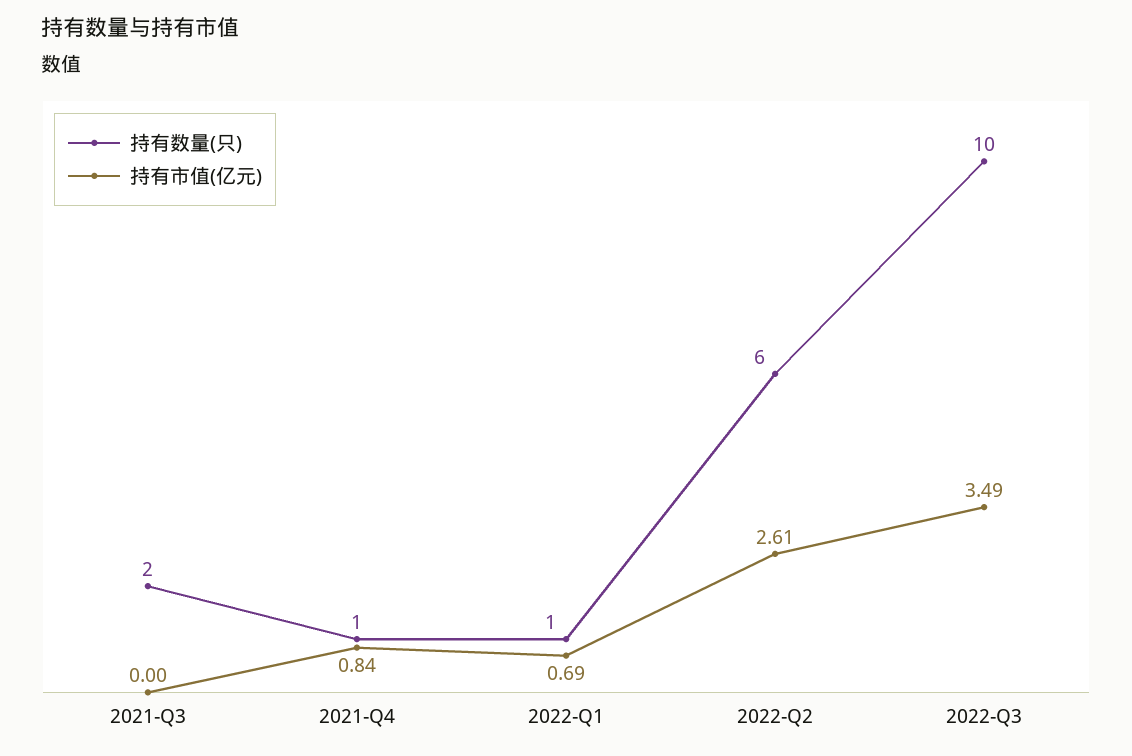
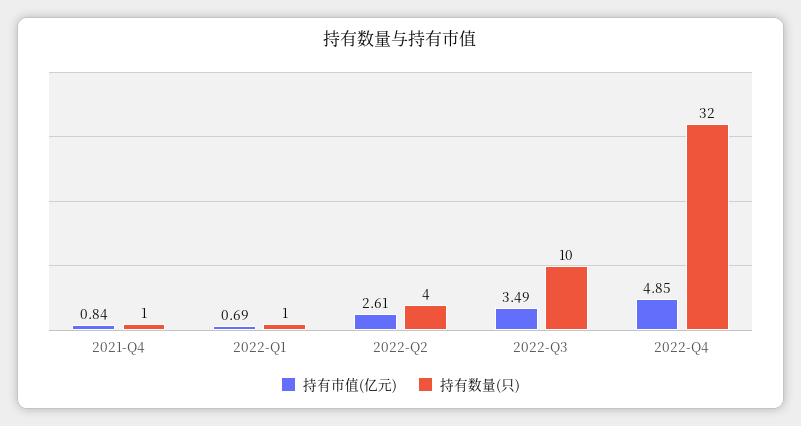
持有数量(只), 2021-Q3: 2 -> none
持有市值(亿元), 2021-Q3: 0 -> none
持有数量(只), 2022-Q2: 6 -> 4
持有市值(亿元), 2022-Q4: none -> 4.85
持有数量(只), 2022-Q4: none -> 32

